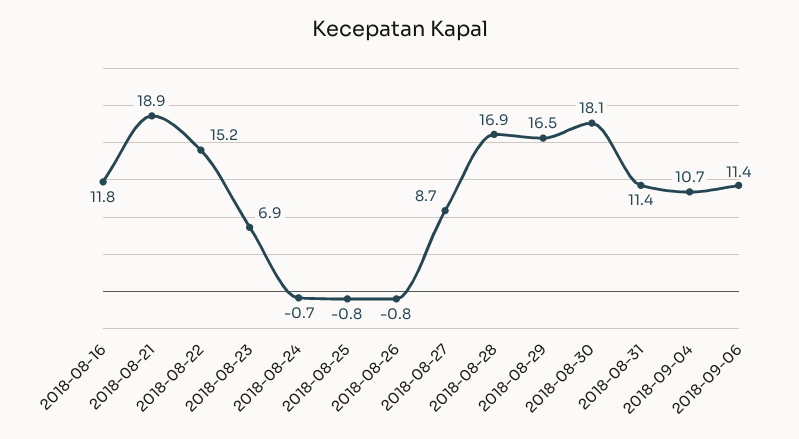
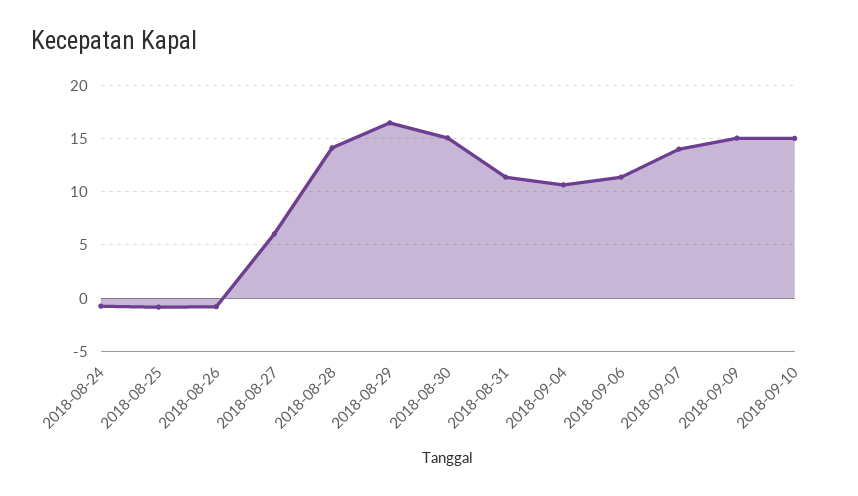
2018-08-16: 11.8 -> none
2018-08-21: 18.9 -> none
2018-08-22: 15.2 -> none
2018-08-23: 6.9 -> none
2018-08-27: 8.7 -> 6
2018-08-28: 16.9 -> 14
2018-08-30: 18.1 -> 15
2018-09-07: none -> 14
2018-09-09: none -> 15
2018-09-10: none -> 15

